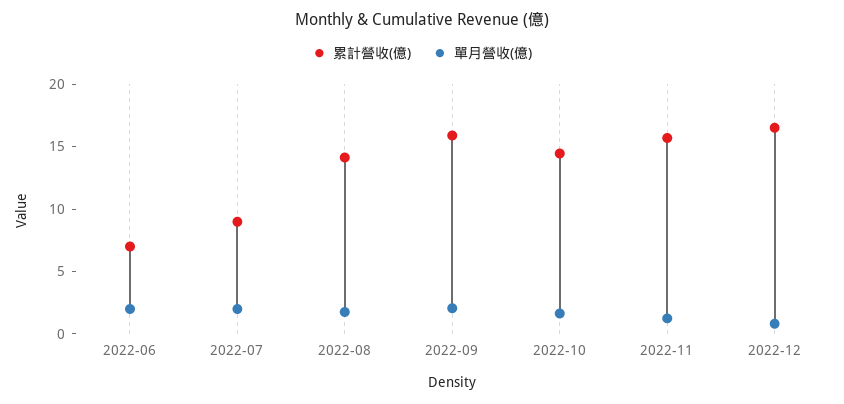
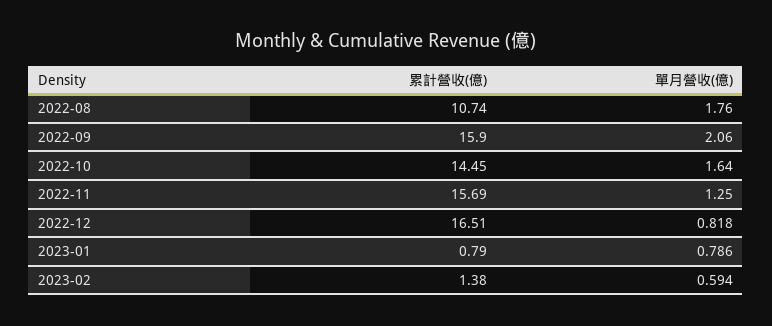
累計營收(億), 2022-06: 7 -> none
單月營收(億), 2022-06: 2 -> none
累計營收(億), 2022-07: 9 -> none
單月營收(億), 2022-07: 2 -> none
累計營收(億), 2022-08: 14 -> 10.74
累計營收(億), 2023-01: none -> 0.79
單月營收(億), 2023-01: none -> 0.786
累計營收(億), 2023-02: none -> 1.38
單月營收(億), 2023-02: none -> 0.594

